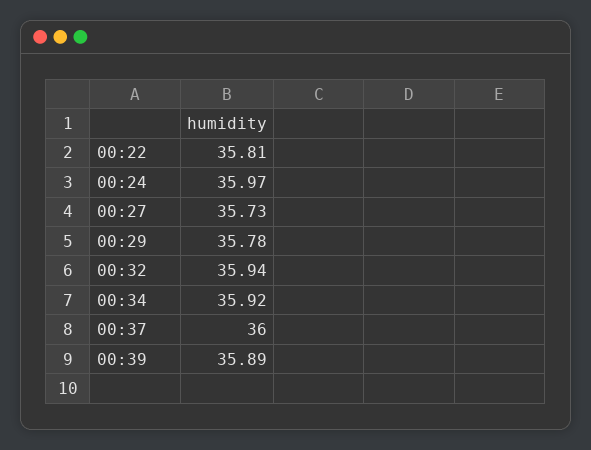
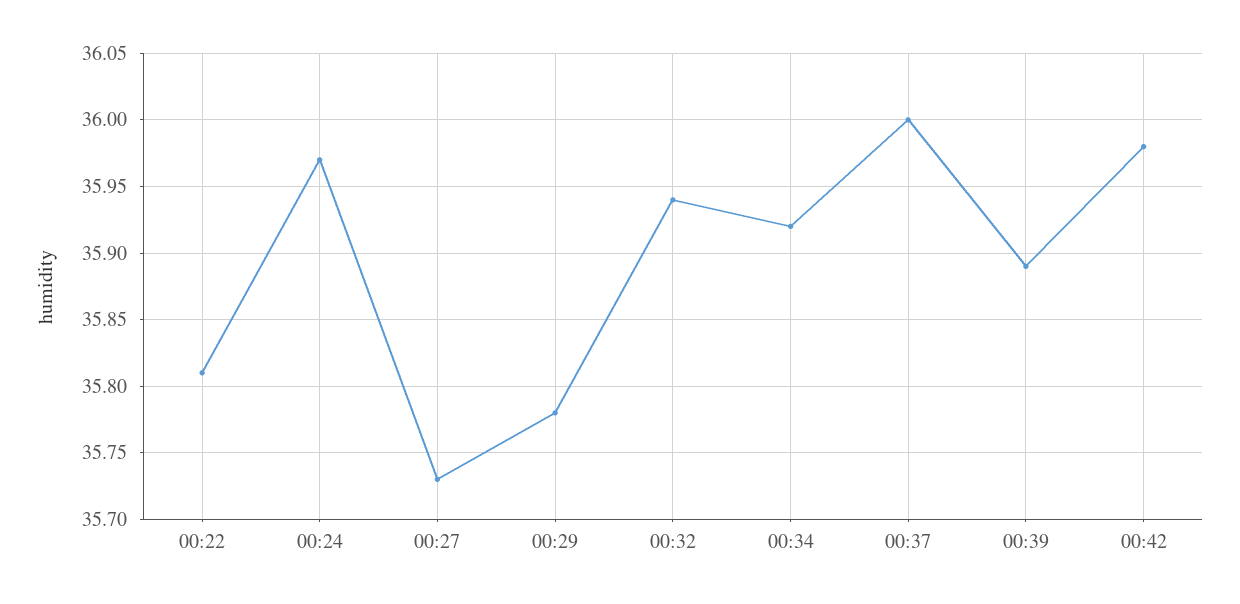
00:42: none -> 35.98

